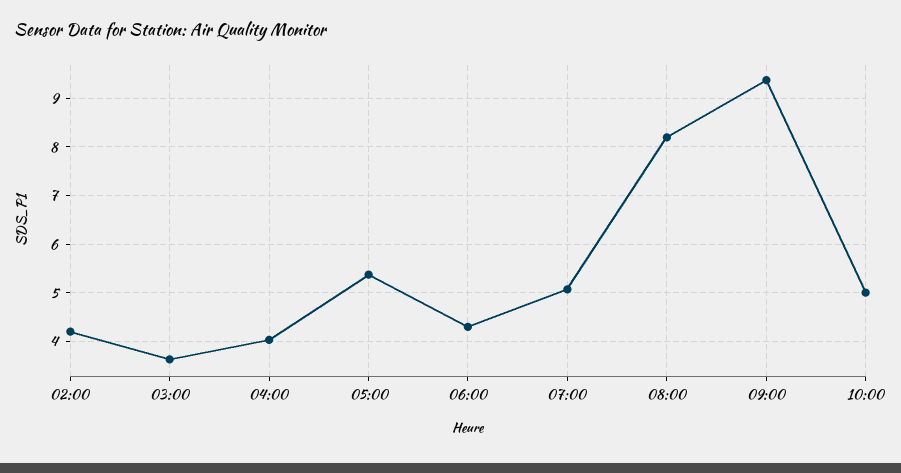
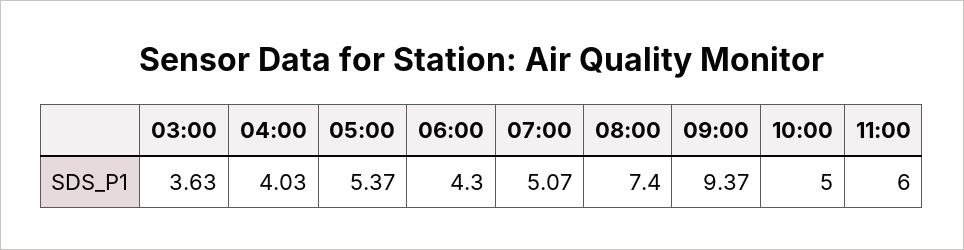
02:00: 4.2 -> none
08:00: 8.2 -> 7.4
11:00: none -> 6

